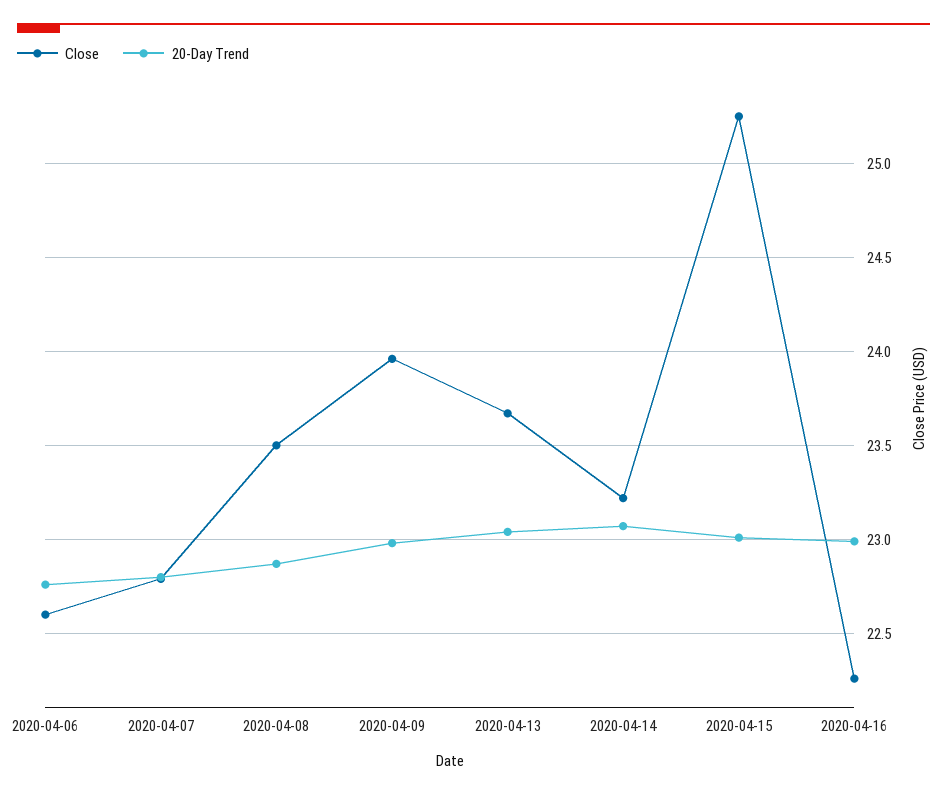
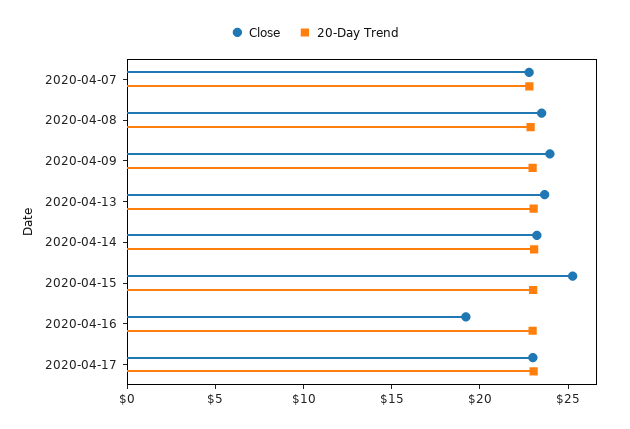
Close, 2020-04-06: 22.6 -> none
20-Day Trend, 2020-04-06: 22.75 -> none
Close, 2020-04-16: 22.25 -> 19
Close, 2020-04-17: none -> 23
20-Day Trend, 2020-04-17: none -> 23

